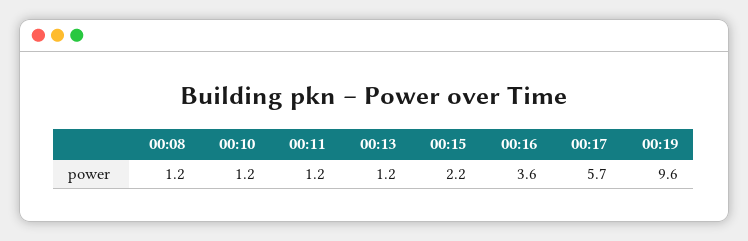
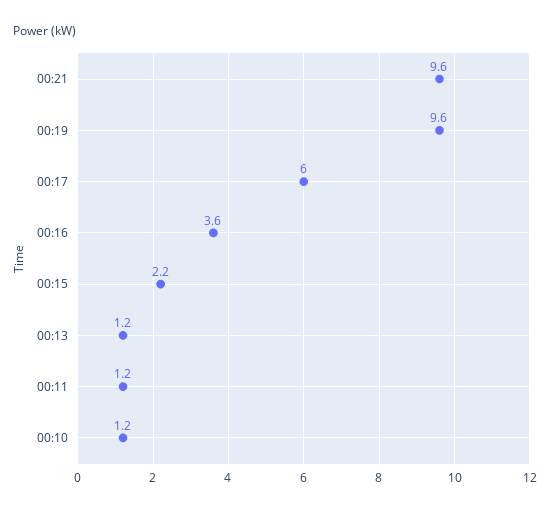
00:08: 1.2 -> none
00:17: 5.7 -> 6
00:21: none -> 9.6

